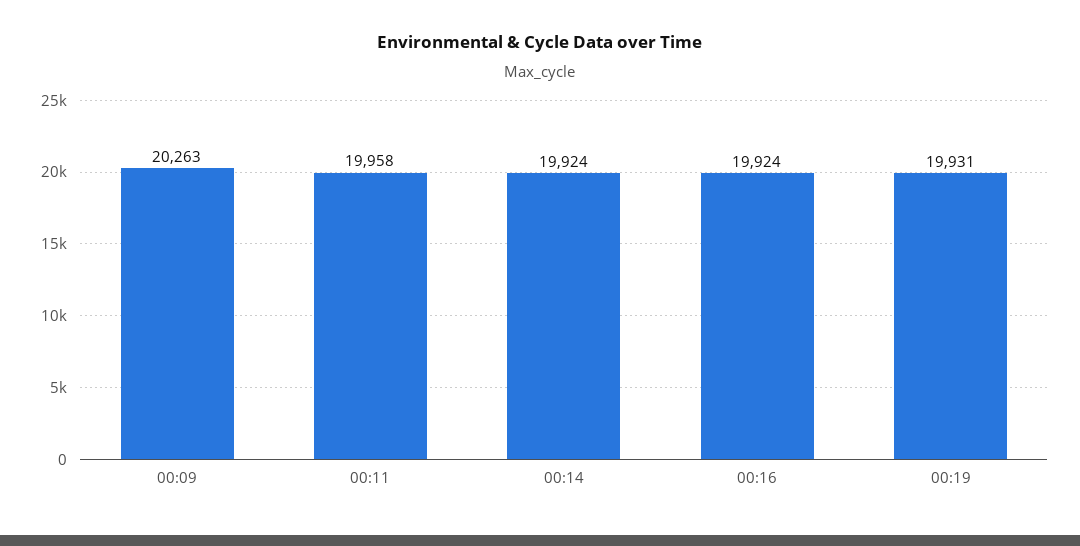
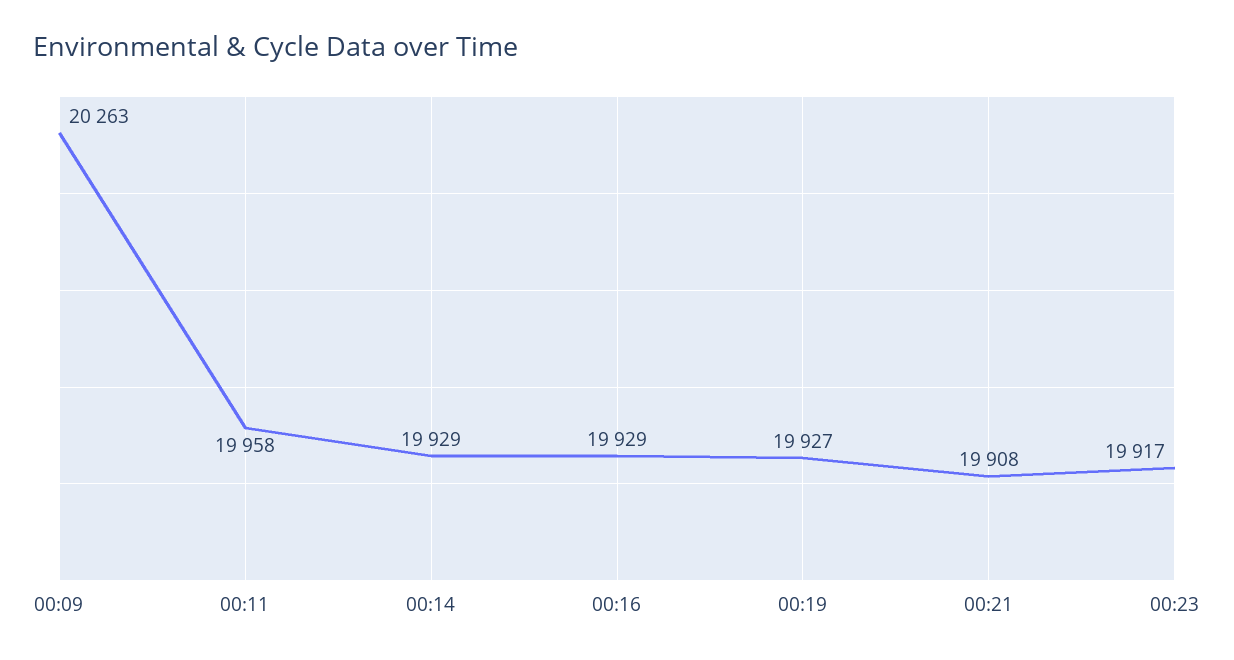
00:14: 19924 -> 19929
00:16: 19924 -> 19929
00:19: 19931 -> 19927
00:21: none -> 19908
00:23: none -> 19917

